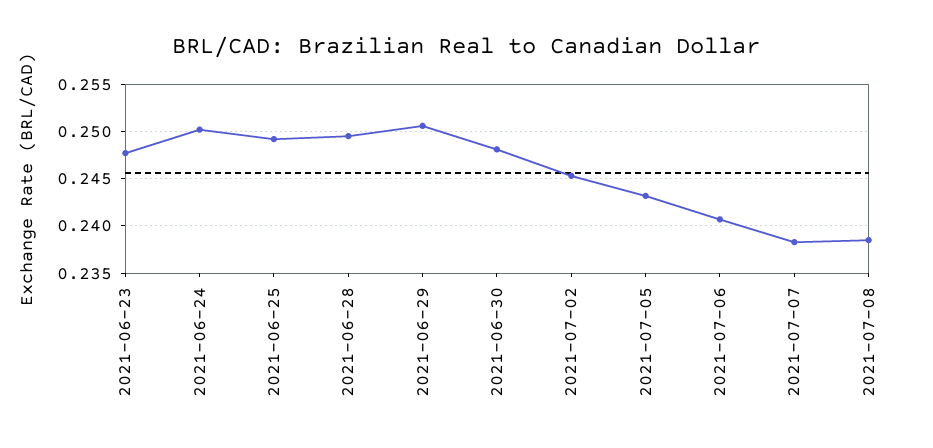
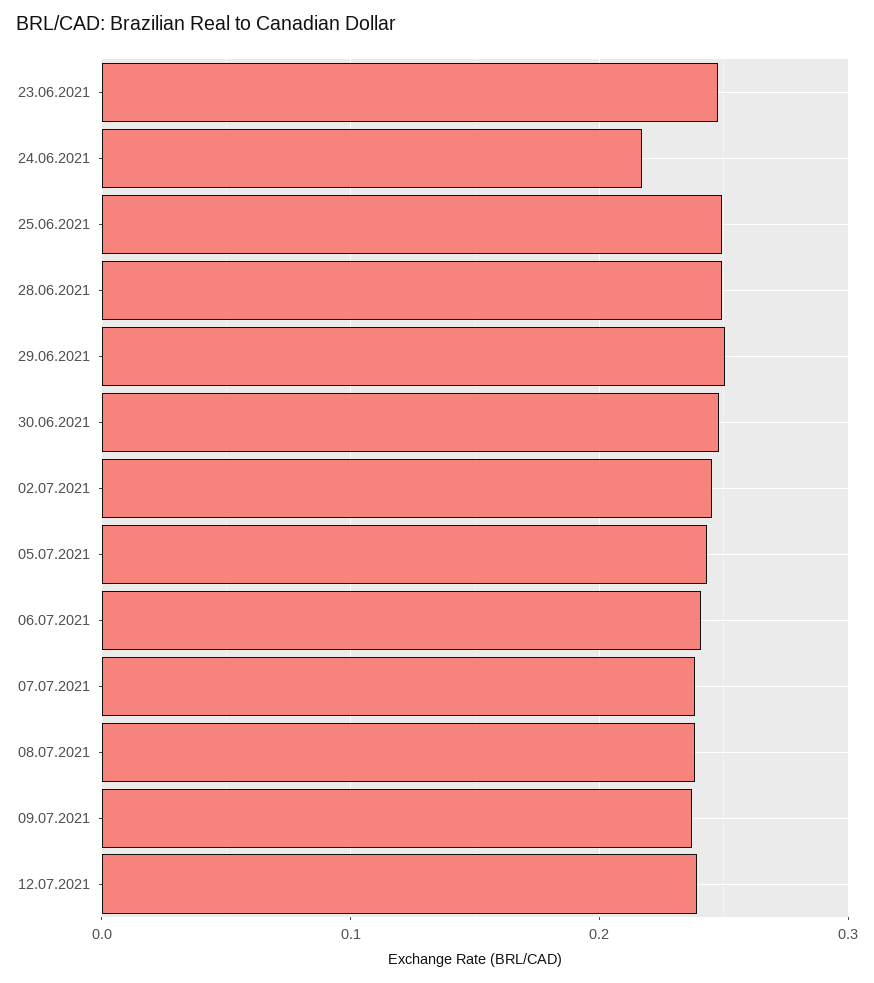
2021-06-24: 0.25 -> 0.22
09.07.2021: none -> 0.24
12.07.2021: none -> 0.24

